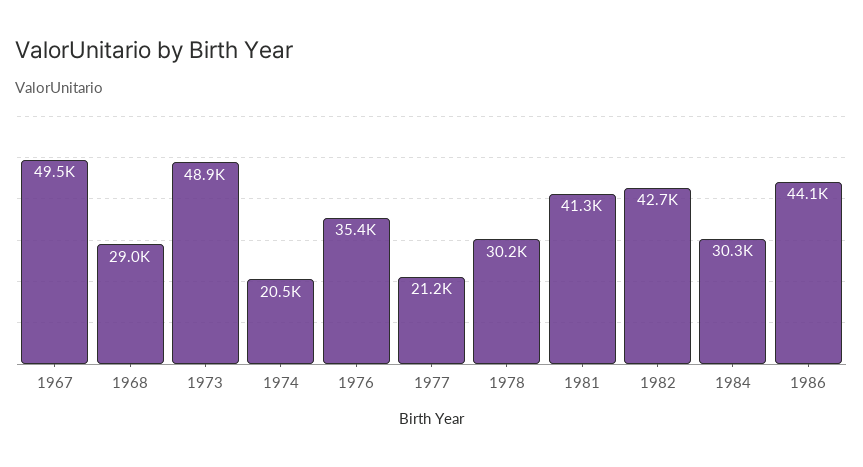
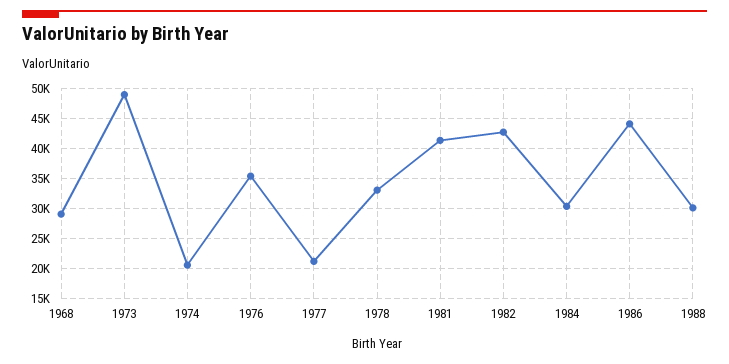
1967: 49500 -> none
1978: 30200 -> 33000
1988: none -> 30000

